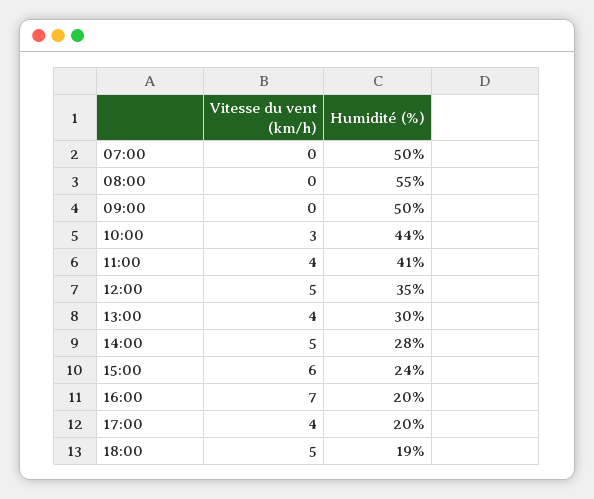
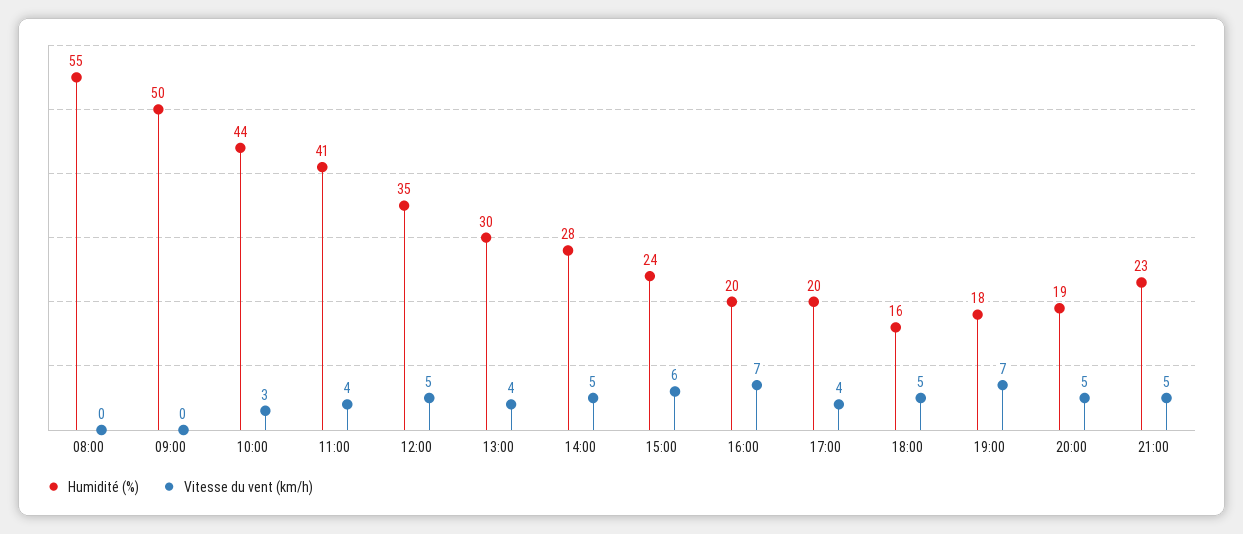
Vitesse du vent (km/h), 07:00: 0 -> none
Humidité (%), 07:00: 50 -> none
Humidité (%), 18:00: 19 -> 16
Humidité (%), 19:00: none -> 18
Vitesse du vent (km/h), 19:00: none -> 7
Humidité (%), 20:00: none -> 19
Vitesse du vent (km/h), 20:00: none -> 5
Humidité (%), 21:00: none -> 23
Vitesse du vent (km/h), 21:00: none -> 5

